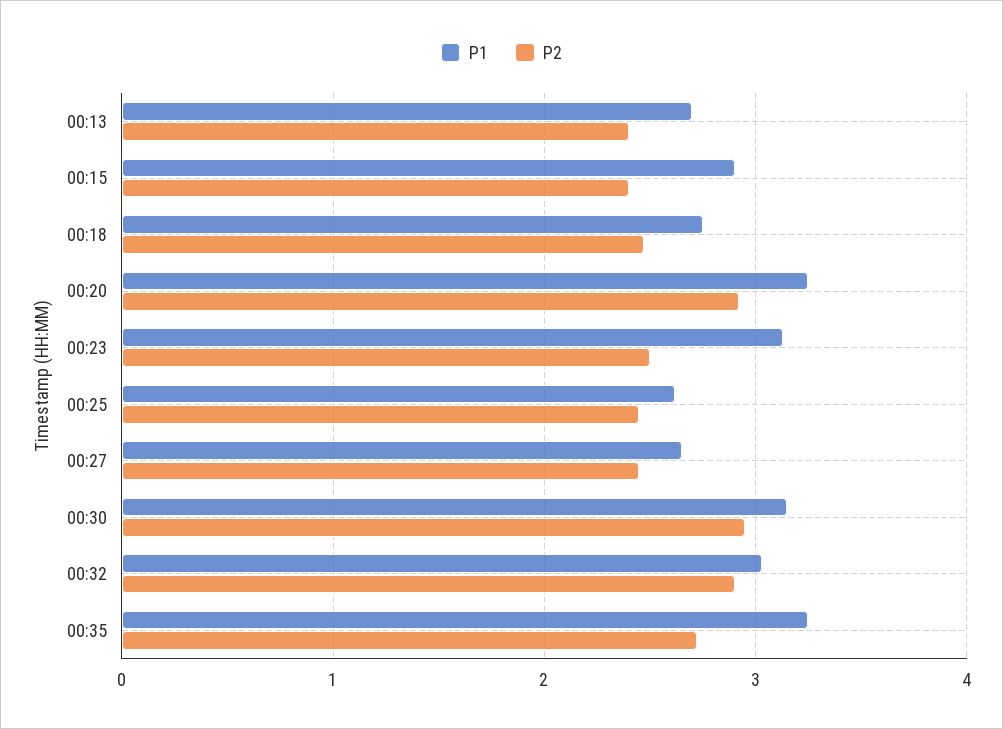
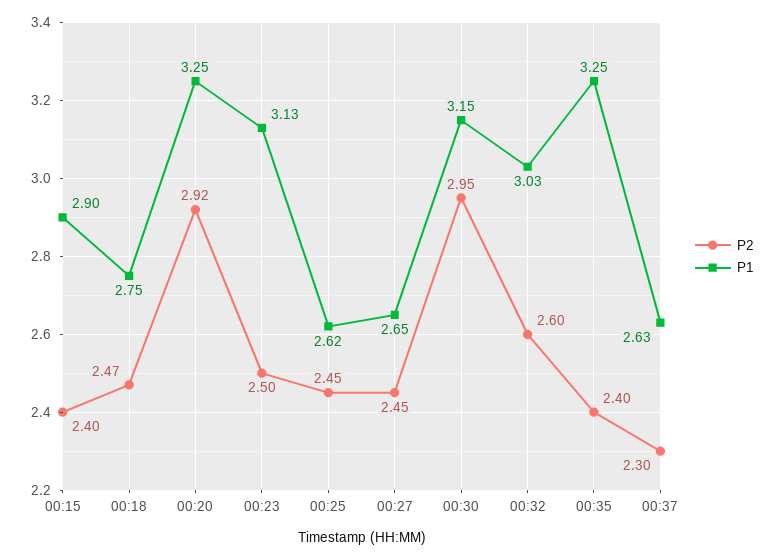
P1, 00:13: 2.7 -> none
P2, 00:13: 2.4 -> none
P2, 00:32: 2.9 -> 2.6
P2, 00:35: 2.7 -> 2.4
P2, 00:37: none -> 2.3
P1, 00:37: none -> 2.63

